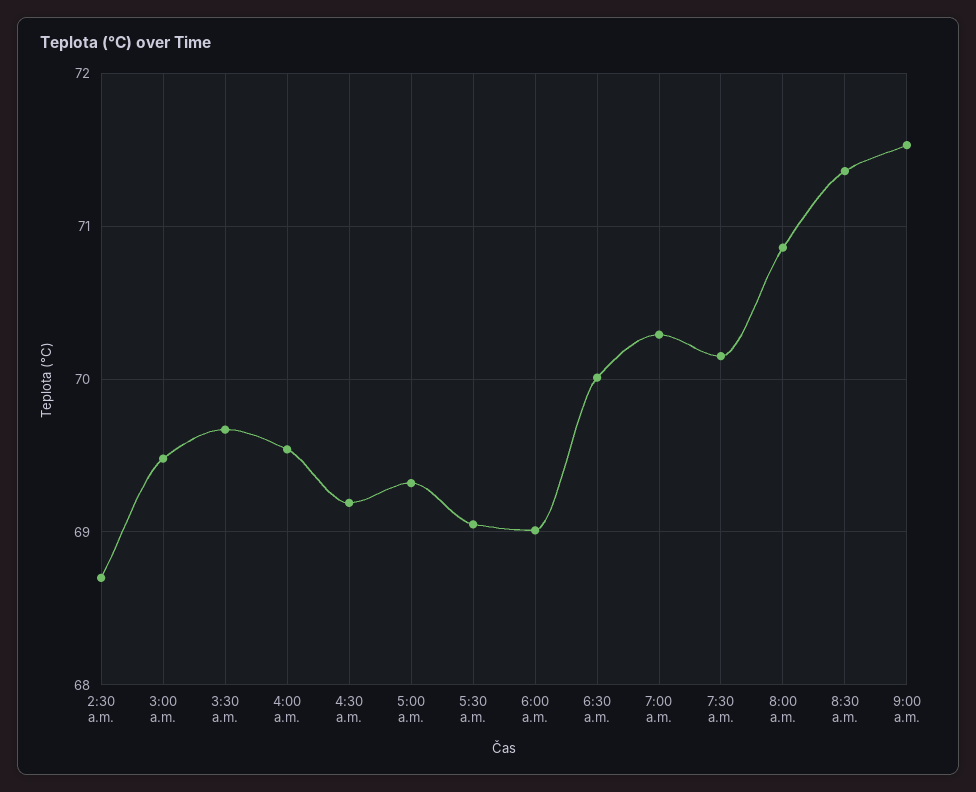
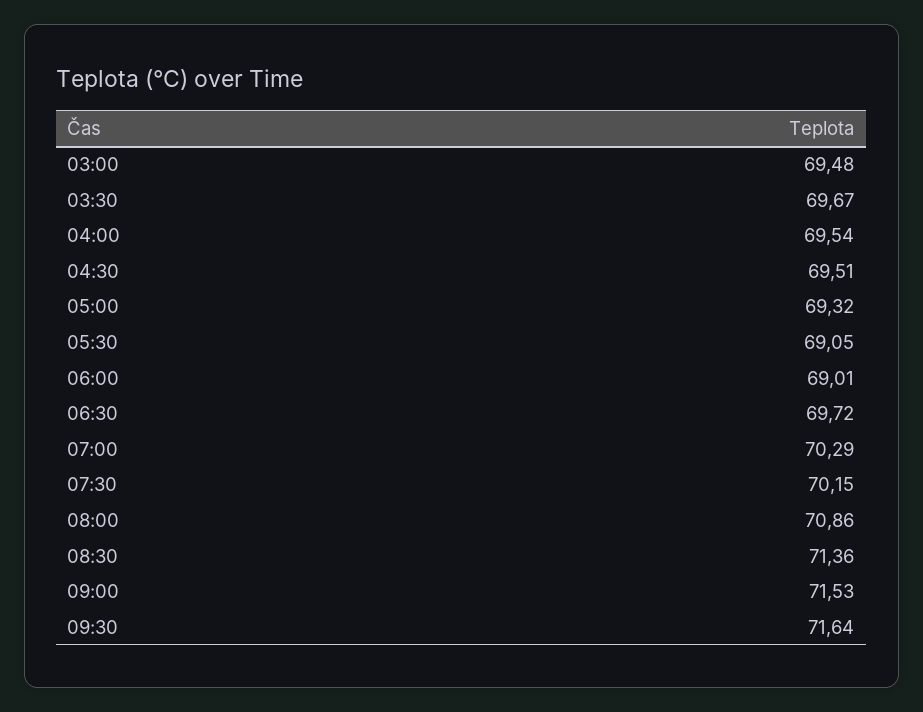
2:30 a.m.: 68.7 -> none
4:30 a.m.: 69.2 -> 69.51
6:30 a.m.: 70 -> 69.72
09:30: none -> 71.64

